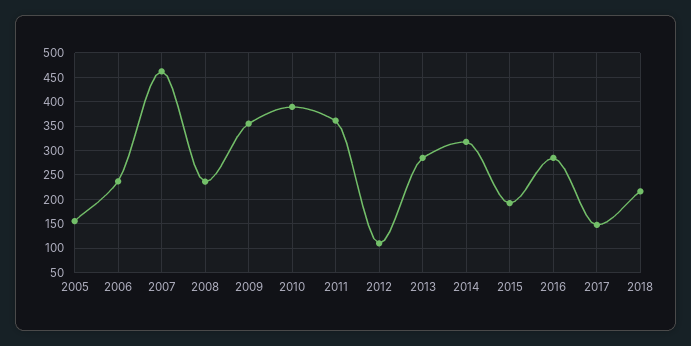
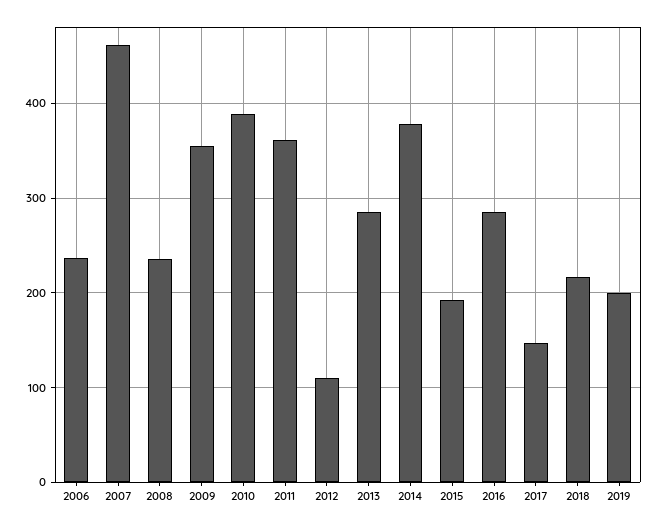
2005: 150 -> none
2014: 325 -> 380
2019: none -> 200

